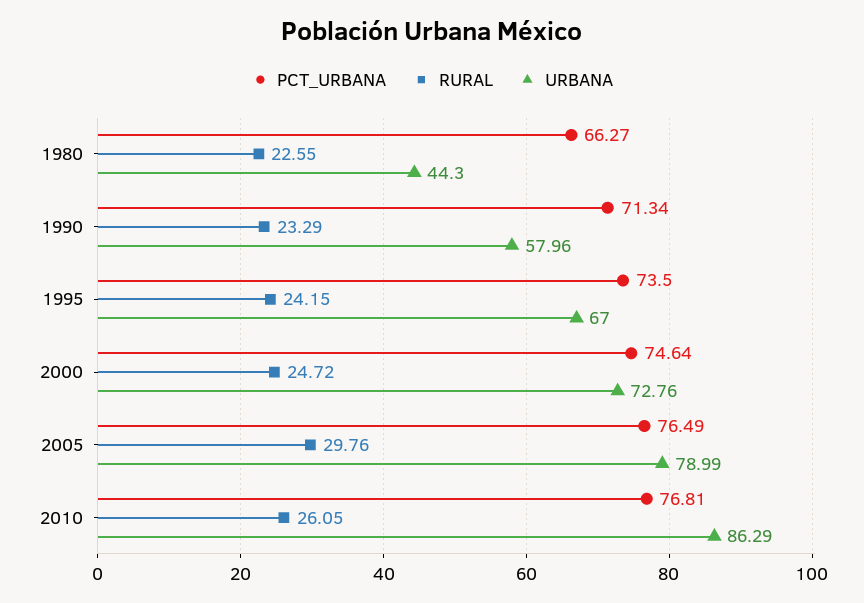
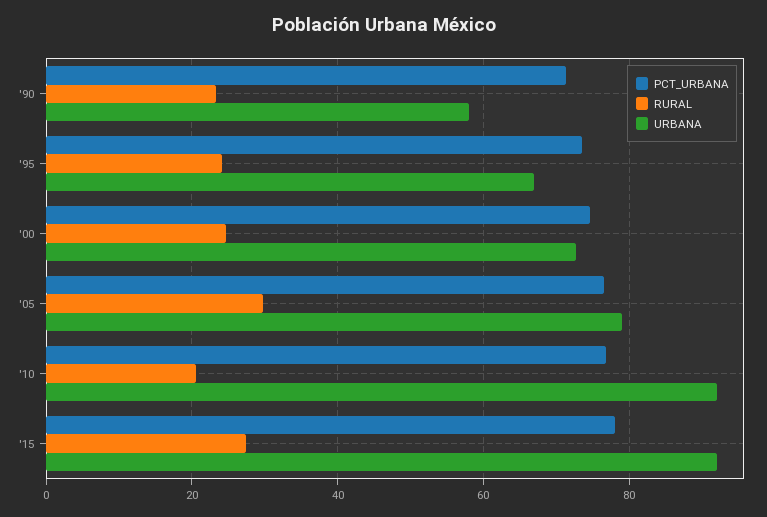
PCT_URBANA, 1980: 66.27 -> none
RURAL, 1980: 22.55 -> none
URBANA, 1980: 44.3 -> none
RURAL, 2010: 26.05 -> 20
URBANA, 2010: 86.29 -> 92
PCT_URBANA, '15: none -> 78
RURAL, '15: none -> 28
URBANA, '15: none -> 92

